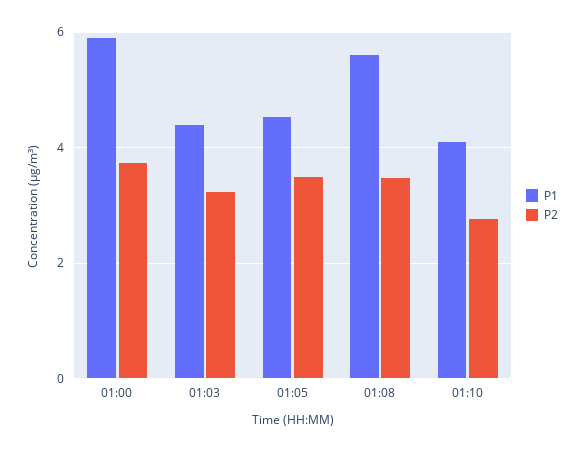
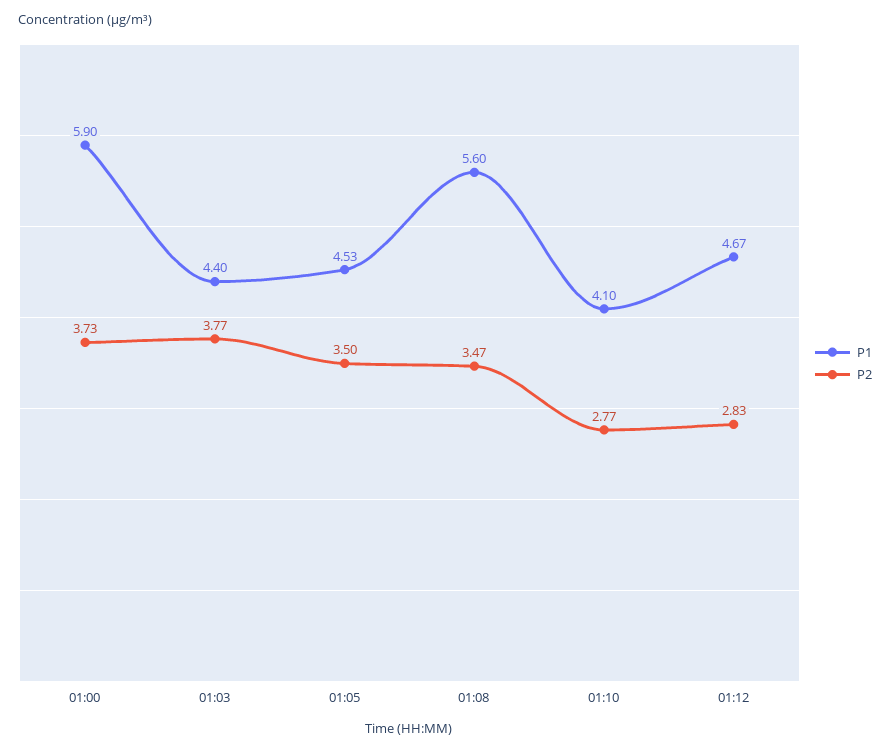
P2, 01:03: 3.2 -> 3.77
P1, 01:12: none -> 4.67
P2, 01:12: none -> 2.83

